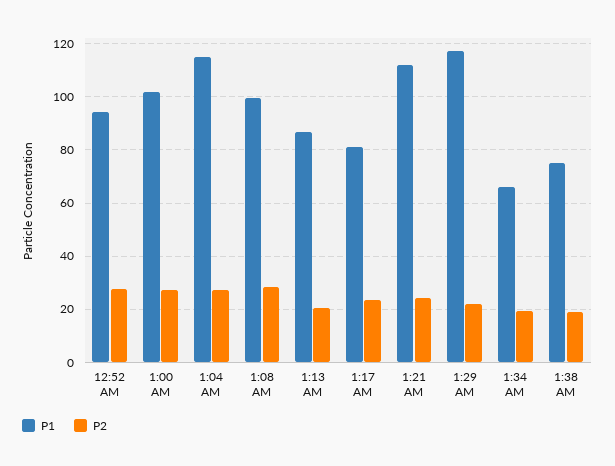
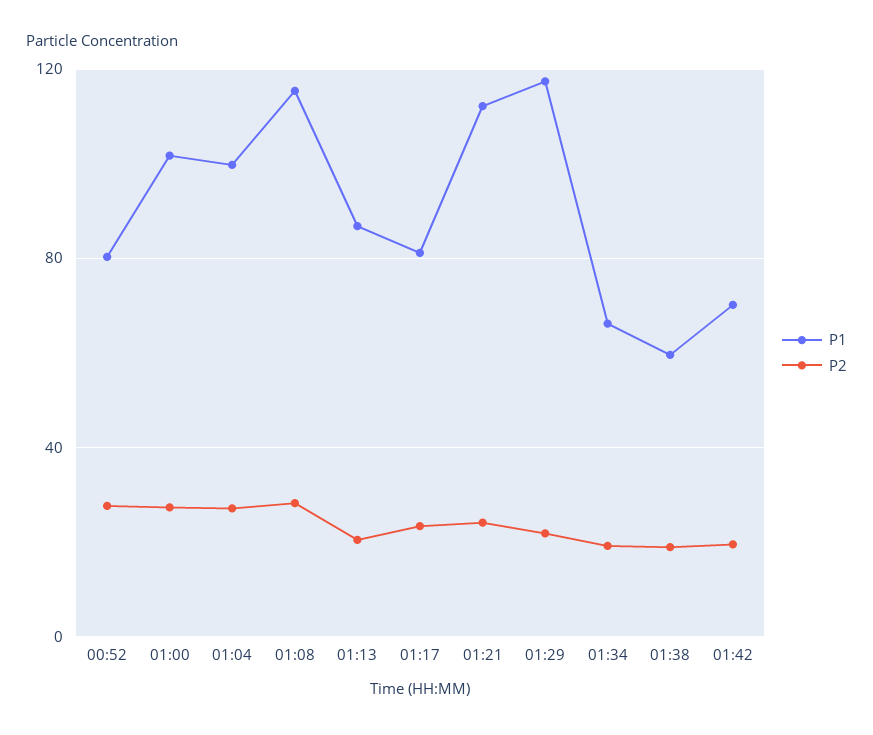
P1, 12:52 AM: 95 -> 80
P1, 1:04 AM: 115 -> 100
P1, 1:08 AM: 100 -> 115
P1, 1:38 AM: 75 -> 60
P1, 01:42: none -> 70
P2, 01:42: none -> 20

